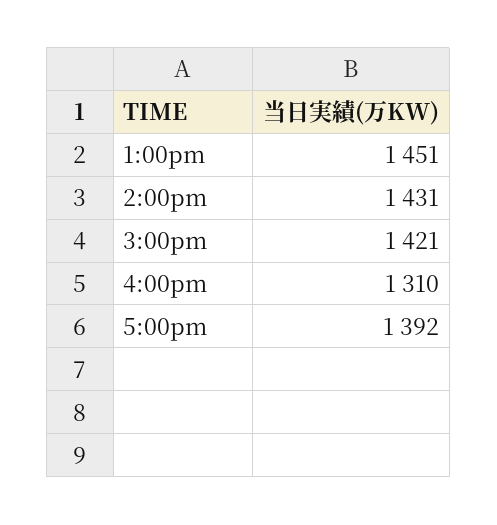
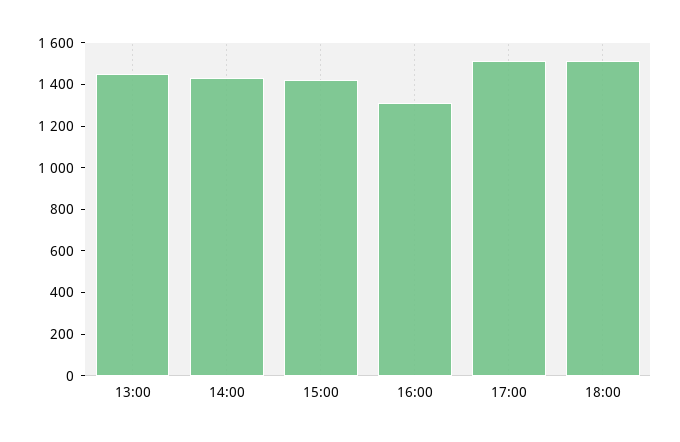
5:00pm: 1392 -> 1500
18:00: none -> 1500

